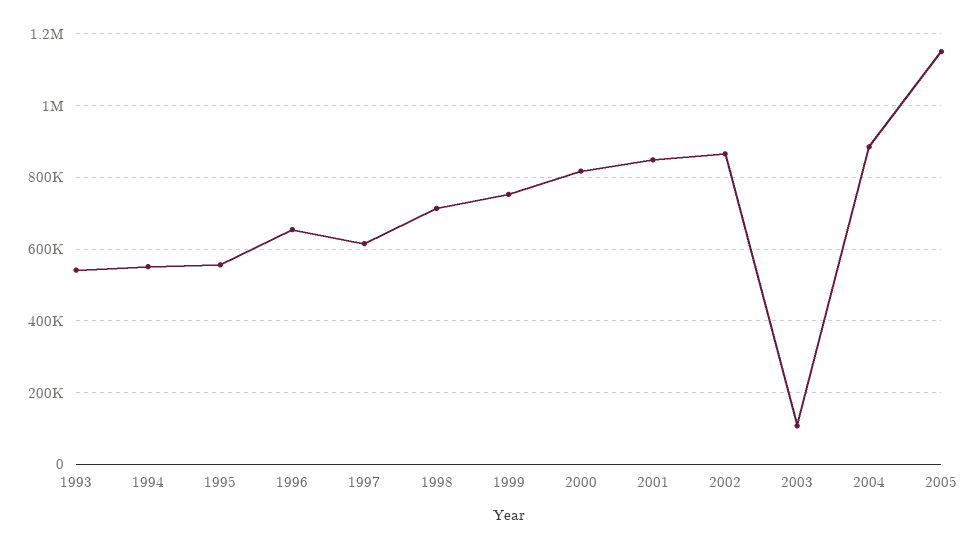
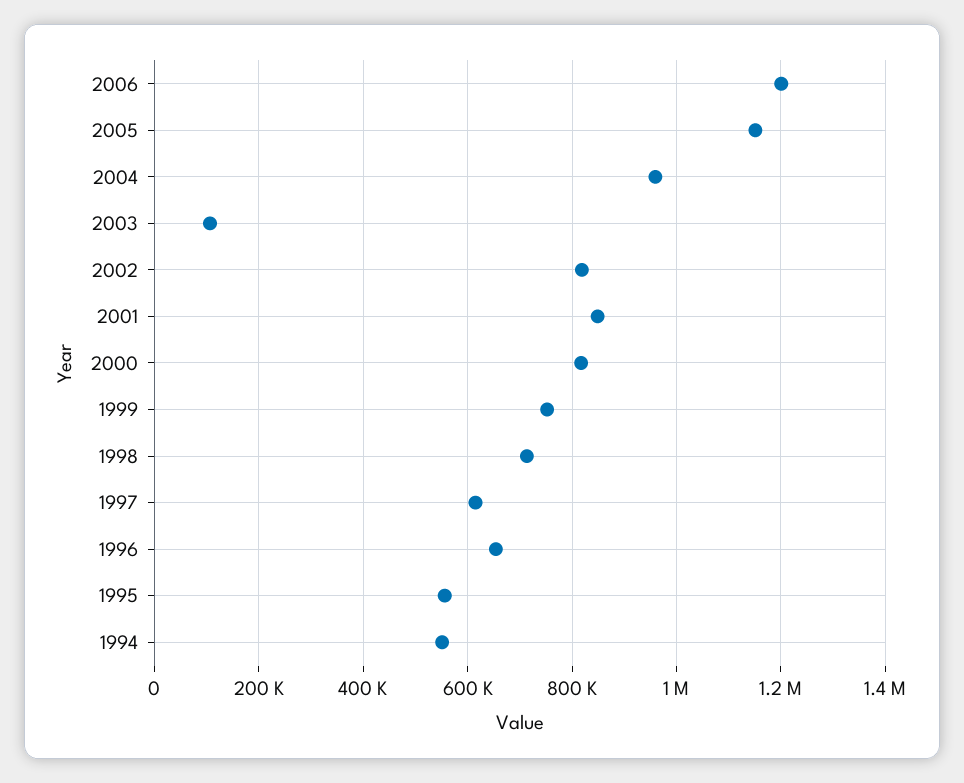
1993: 540000 -> none
2002: 860000 -> 820000
2004: 880000 -> 960000
2006: none -> 1200000

